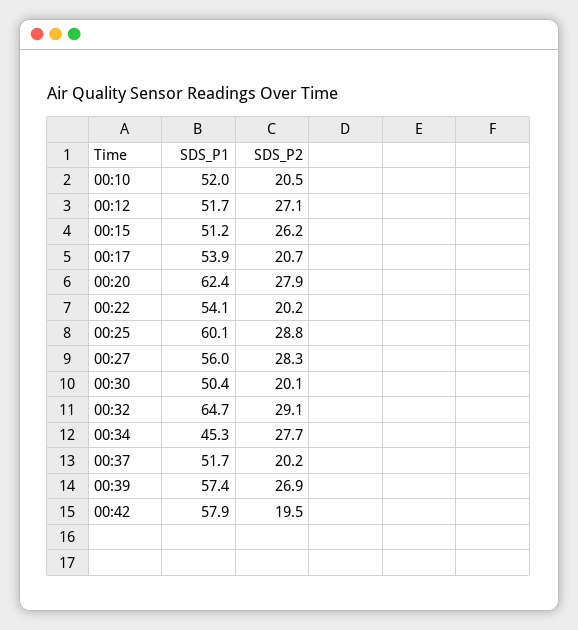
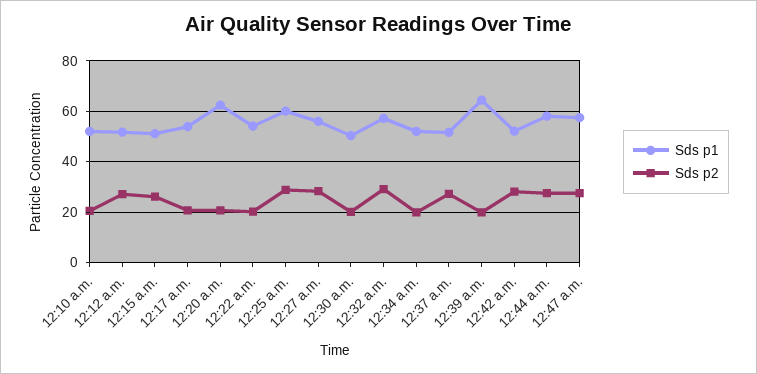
SDS_P2, 00:20: 27.9 -> 20
SDS_P1, 00:32: 64.7 -> 57.5
SDS_P1, 00:34: 45.3 -> 52.5
SDS_P2, 00:34: 27.7 -> 20
SDS_P2, 00:37: 20.2 -> 27.5
SDS_P1, 00:39: 57.4 -> 65
SDS_P2, 00:39: 26.9 -> 20
SDS_P1, 00:42: 57.9 -> 52.5
SDS_P2, 00:42: 19.5 -> 27.5
SDS_P1, 12:44 a.m.: none -> 57.5
SDS_P2, 12:44 a.m.: none -> 27.5
SDS_P1, 12:47 a.m.: none -> 57.5
SDS_P2, 12:47 a.m.: none -> 27.5

